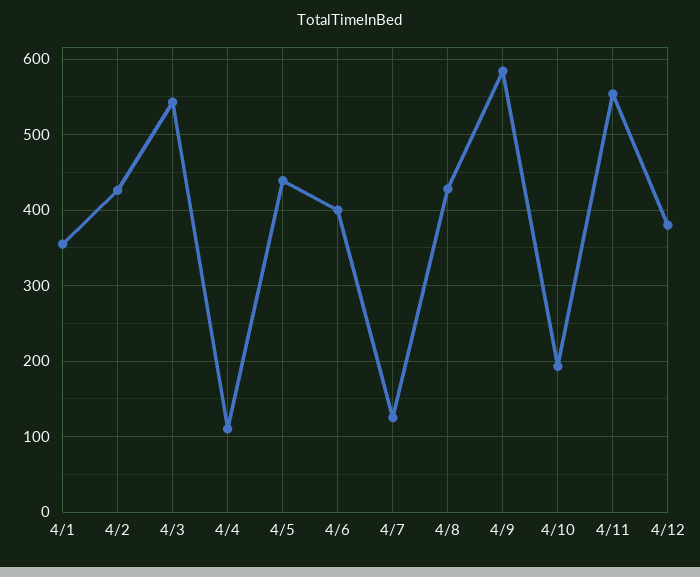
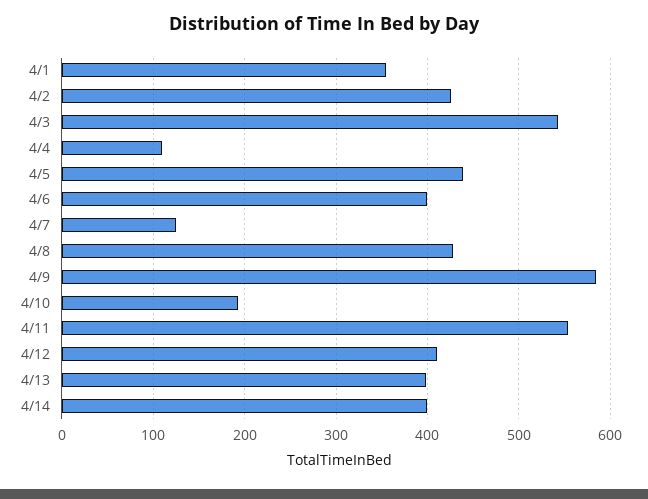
4/12: 380 -> 410
4/13: none -> 400
4/14: none -> 400

